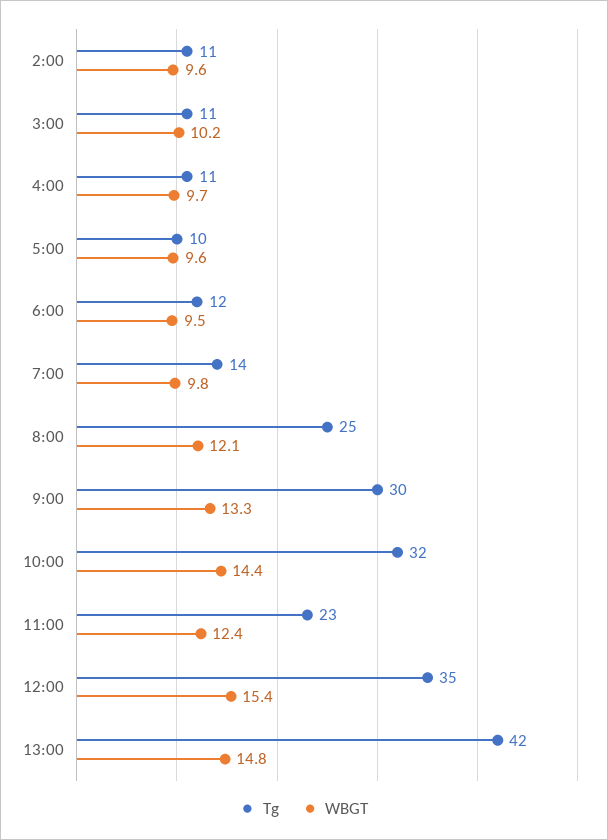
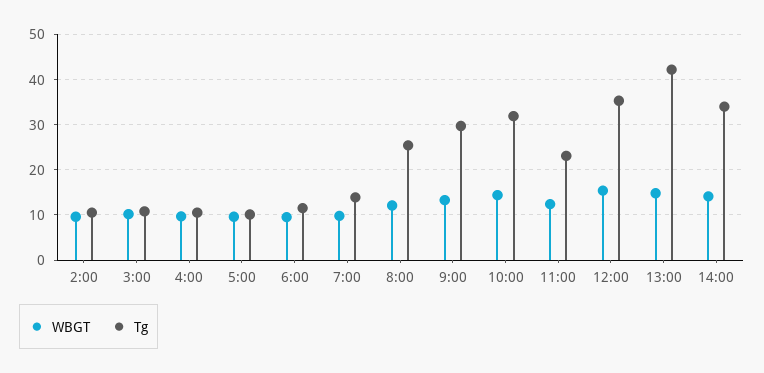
WBGT, 14:00: none -> 14
Tg, 14:00: none -> 34

